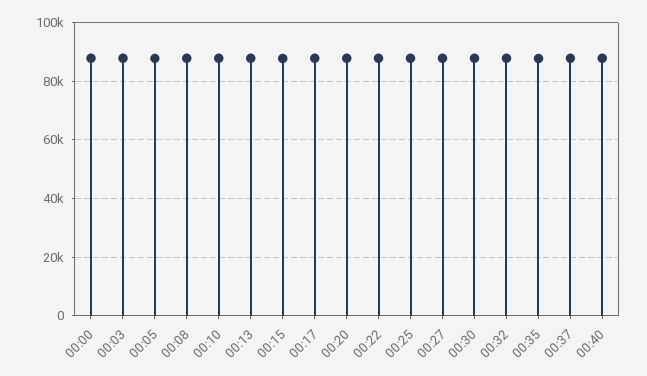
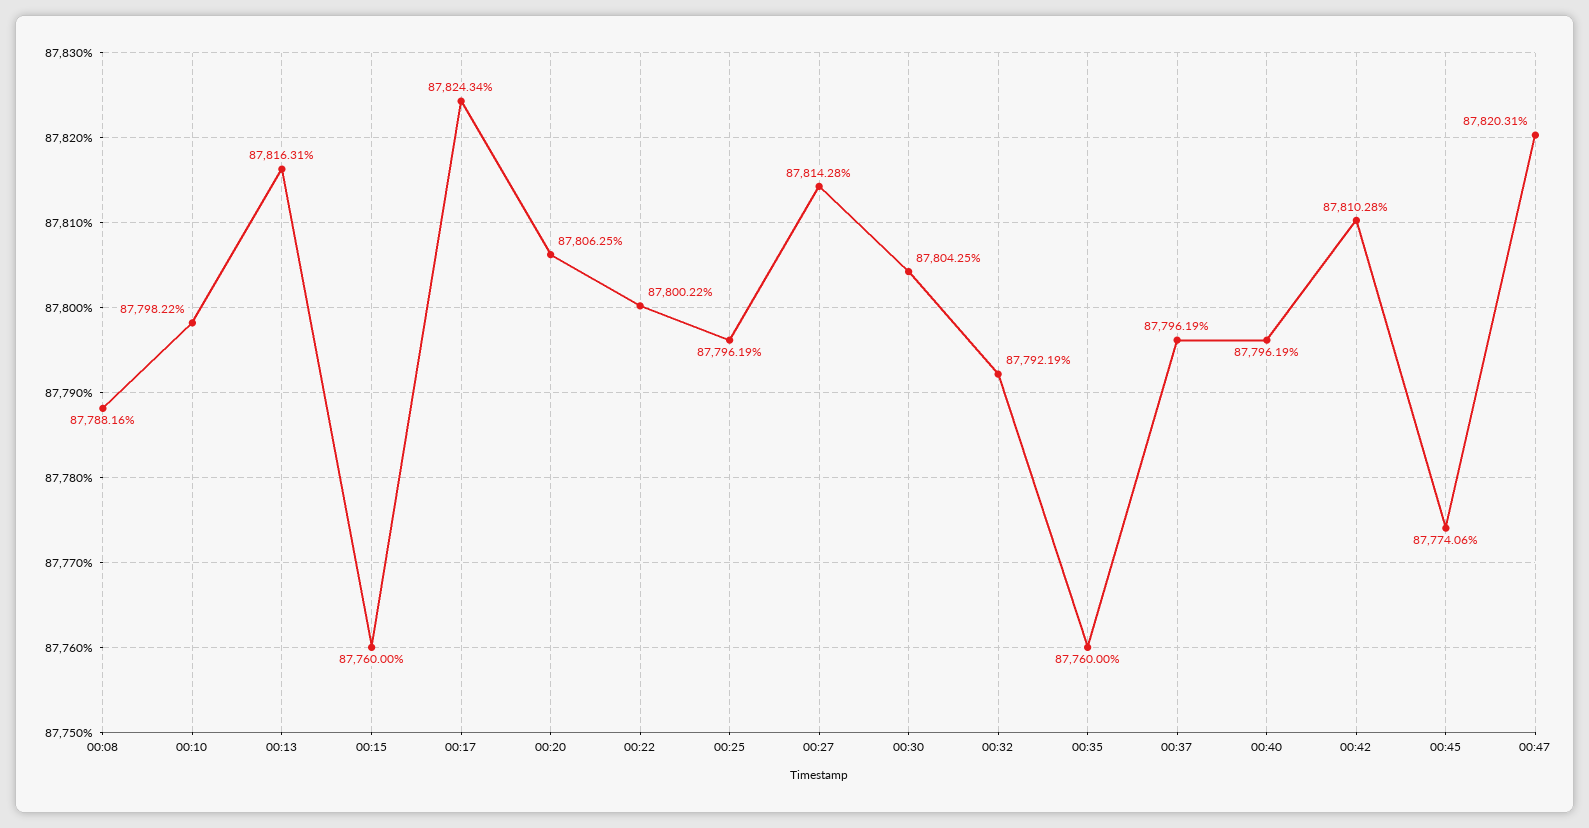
00:00: 87500 -> none
00:03: 87500 -> none
00:05: 87500 -> none
00:42: none -> 87810.28
00:45: none -> 87774.06
00:47: none -> 87820.31

